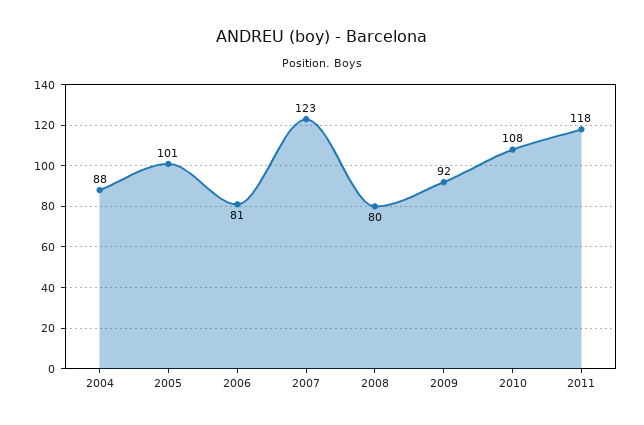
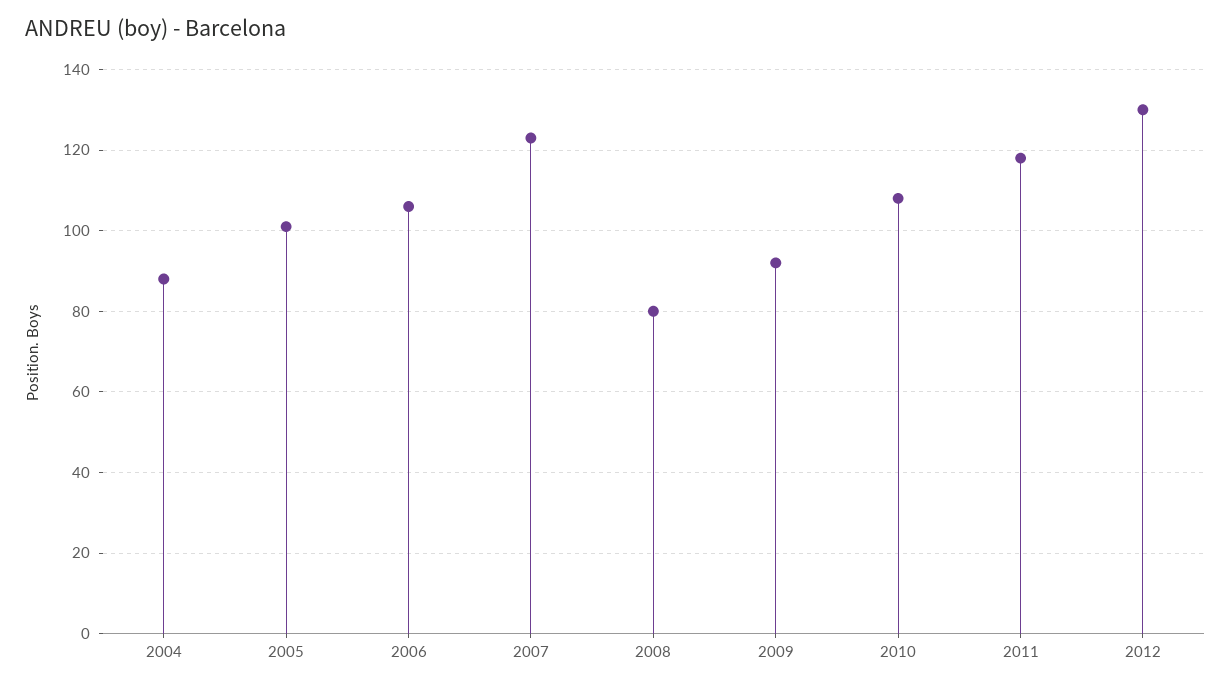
2006: 81 -> 105
2012: none -> 130

